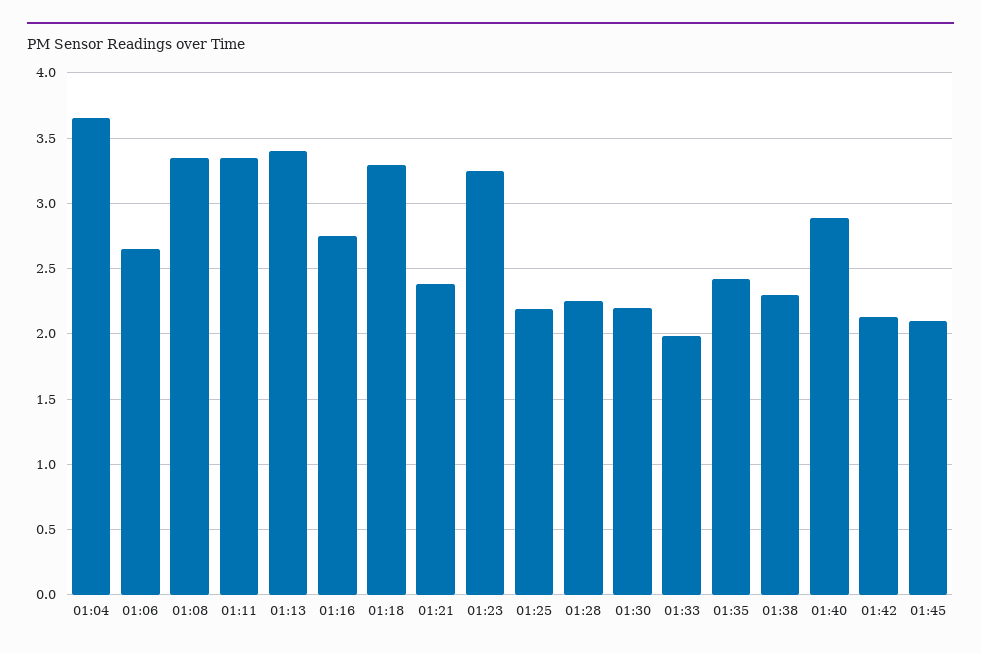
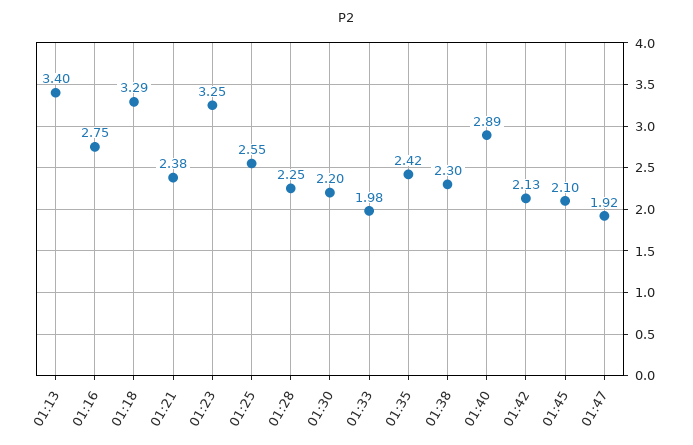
01:04: 3.65 -> none
01:06: 2.65 -> none
01:08: 3.35 -> none
01:11: 3.35 -> none
01:25: 2.2 -> 2.55
01:47: none -> 1.92

